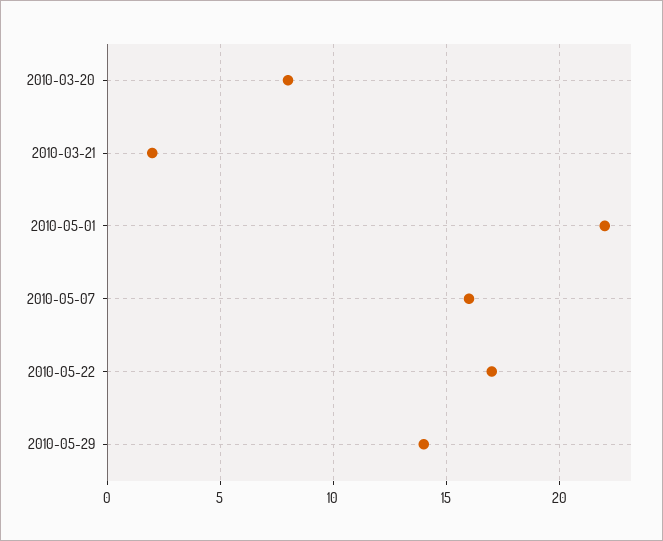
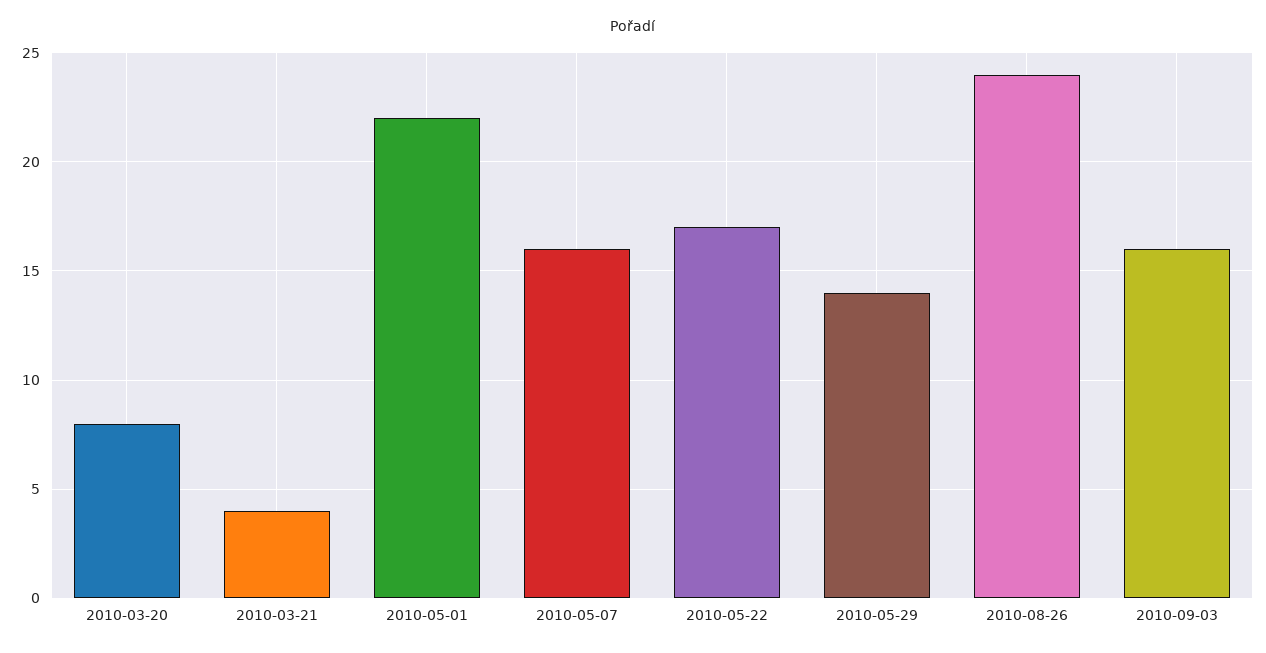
2010-03-21: 2 -> 4
2010-08-26: none -> 24
2010-09-03: none -> 16

